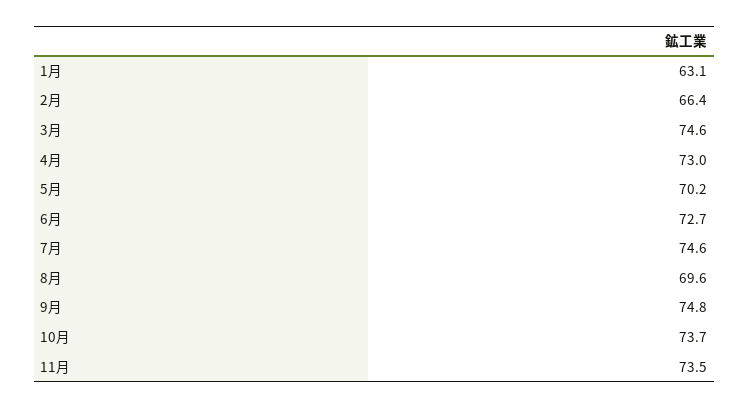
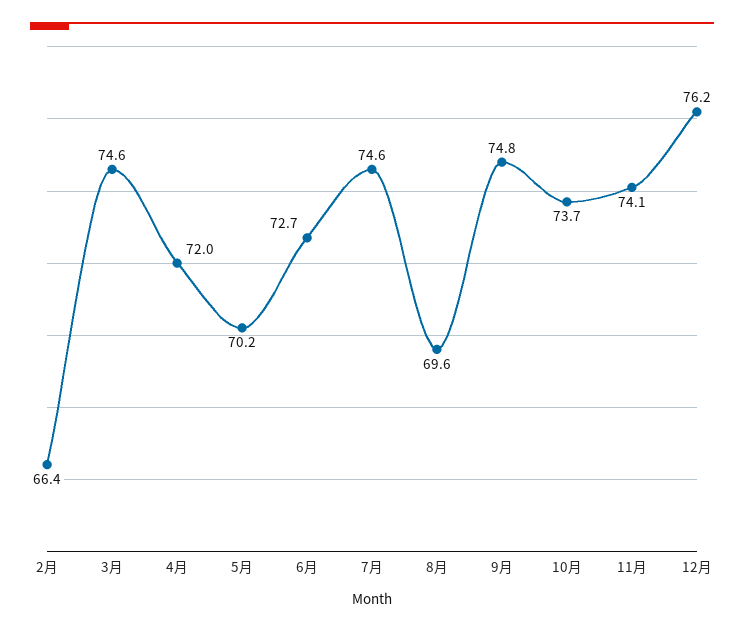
1月: 63.1 -> none
4月: 73 -> 72
11月: 73.5 -> 74.1
12月: none -> 76.2

